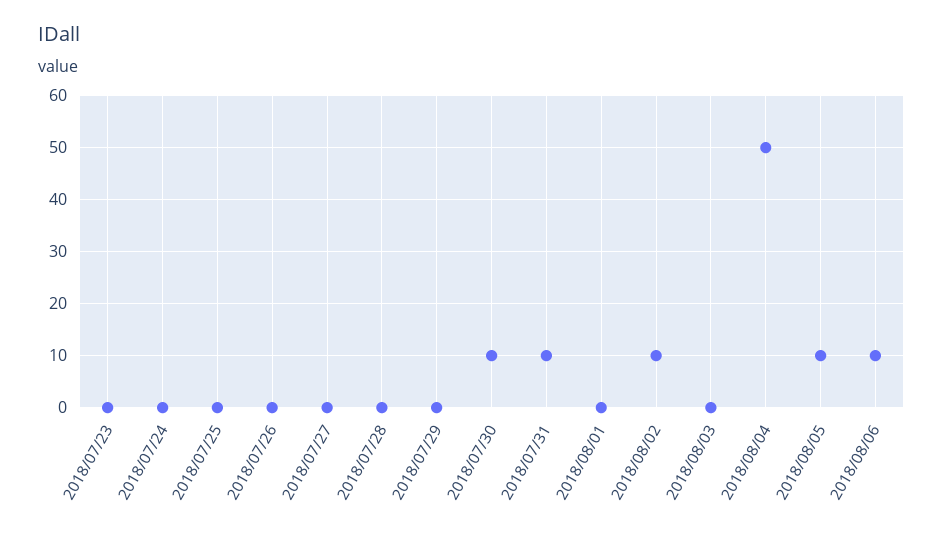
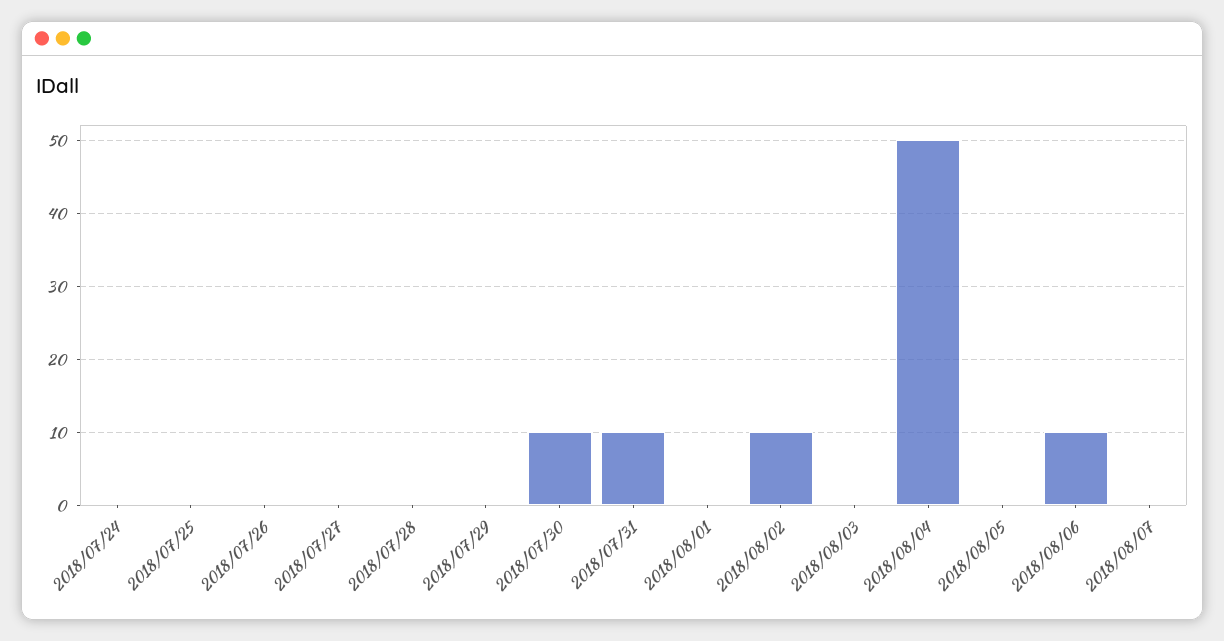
2018/07/23: 0 -> none
2018/08/05: 10 -> 0
2018/08/07: none -> 0

